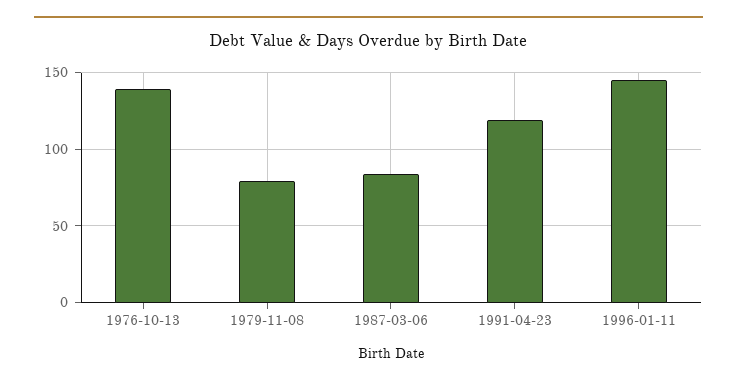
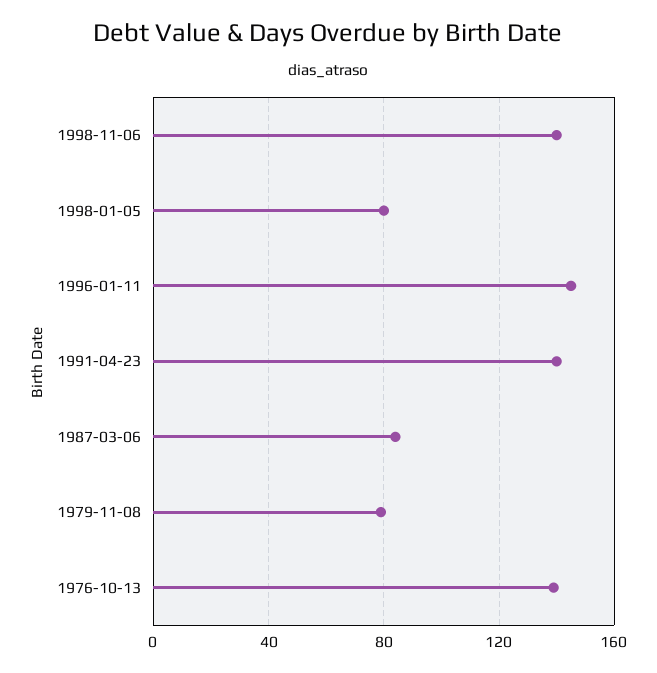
1991-04-23: 120 -> 140
1998-11-06: none -> 140
1998-01-05: none -> 80

